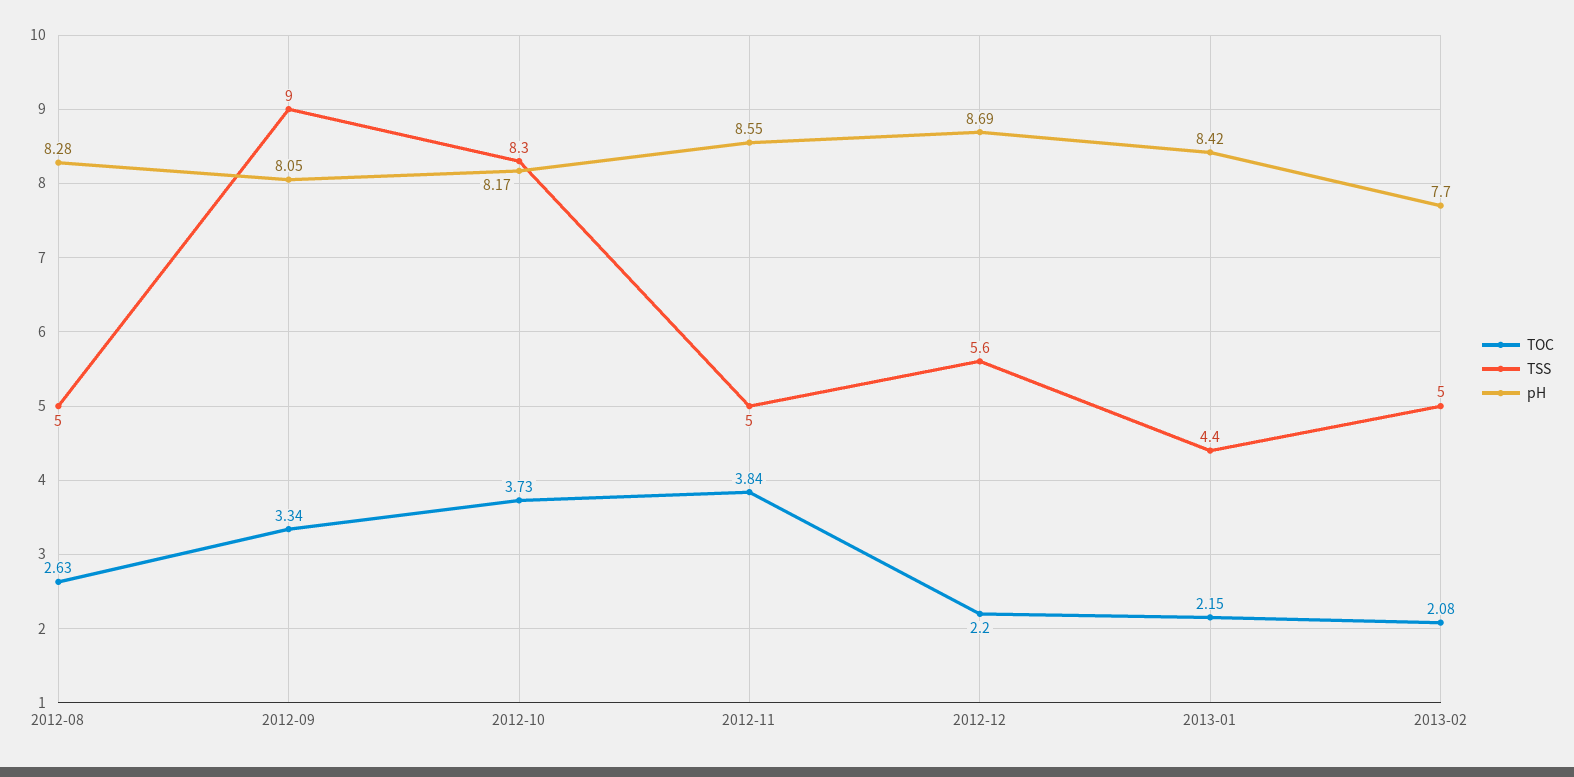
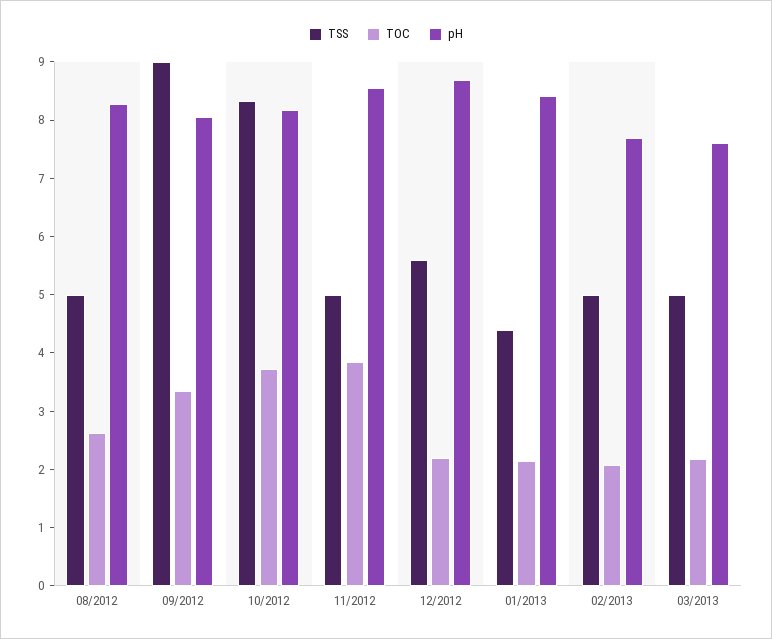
TSS, 03/2013: none -> 5
TOC, 03/2013: none -> 2.2
pH, 03/2013: none -> 7.6

